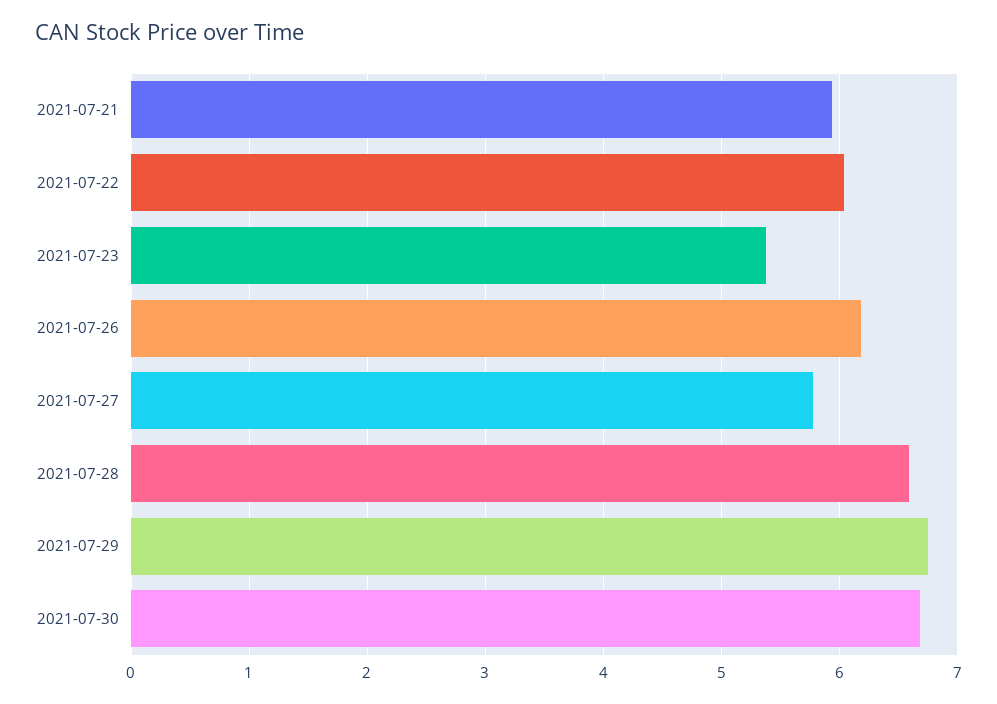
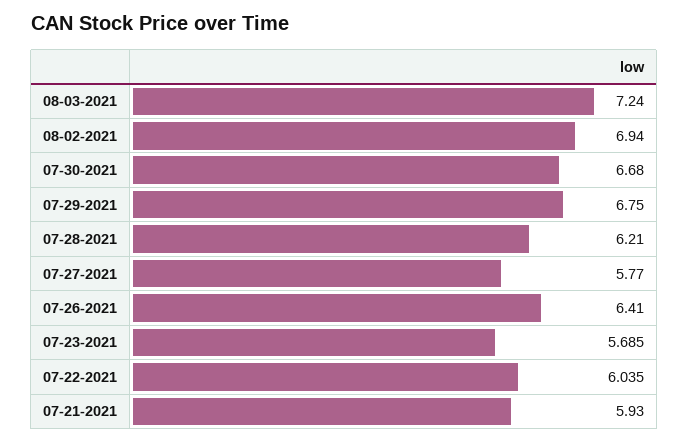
2021-07-23: 5.4 -> 5.685
2021-07-26: 6.2 -> 6.41
2021-07-28: 6.6 -> 6.21
08-03-2021: none -> 7.24
08-02-2021: none -> 6.94

